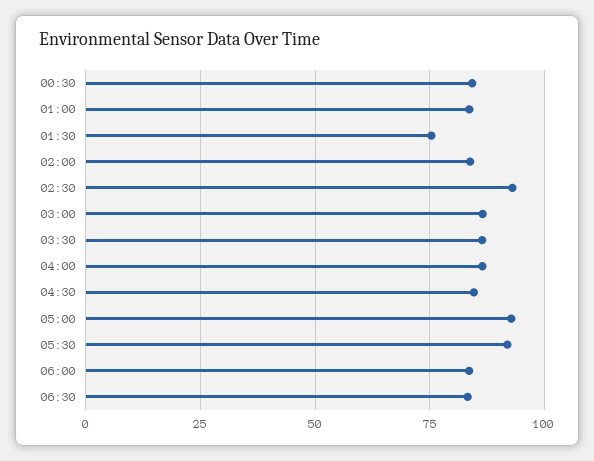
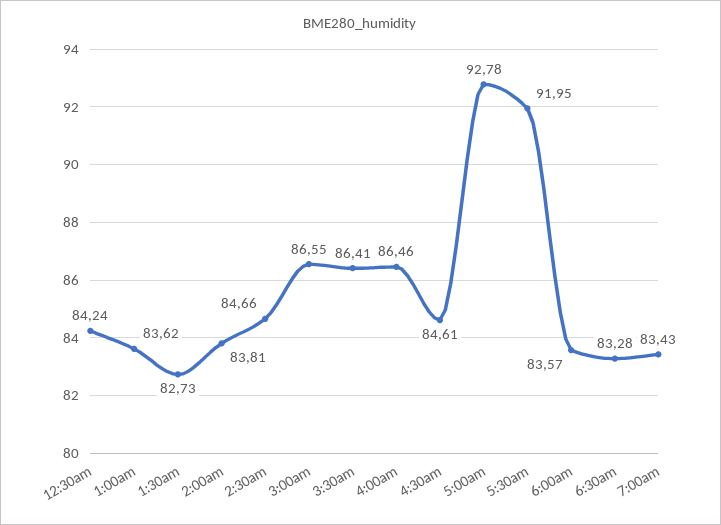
01:30: 75 -> 82.73
02:30: 92.5 -> 84.66
7:00am: none -> 83.43

